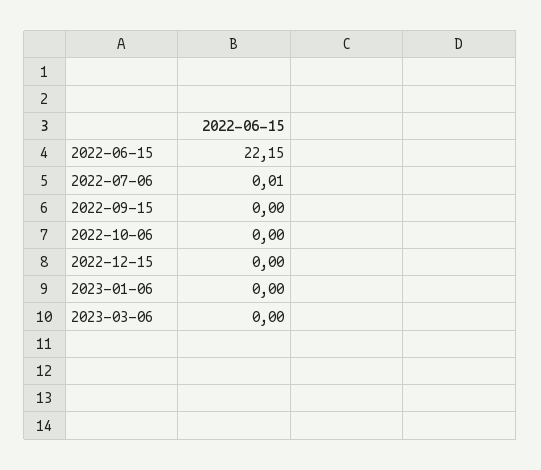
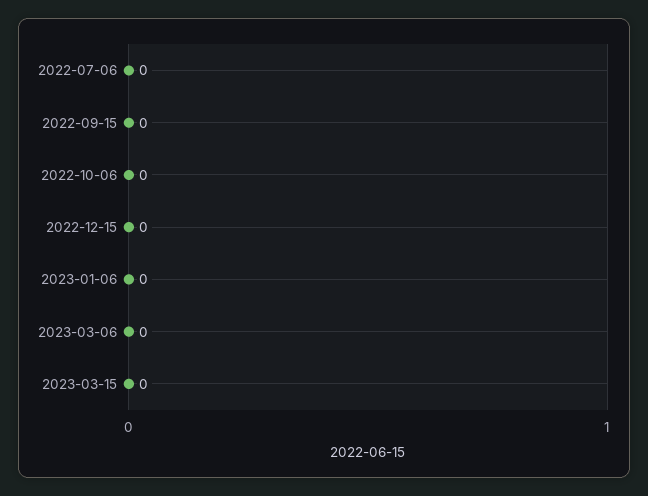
2022-06-15: 22.15 -> none
2022-07-06: 0.01 -> 0
2023-03-15: none -> 0

